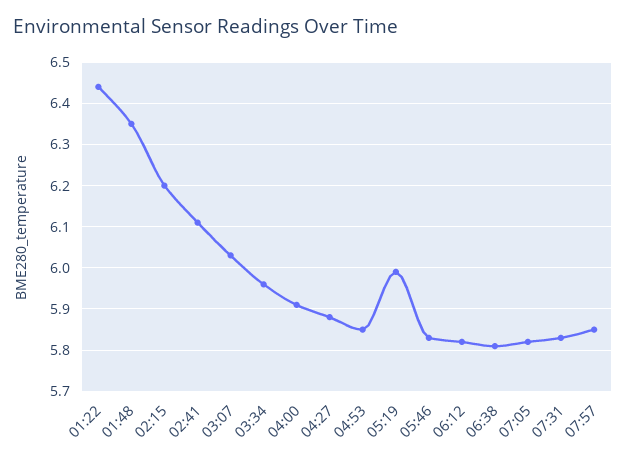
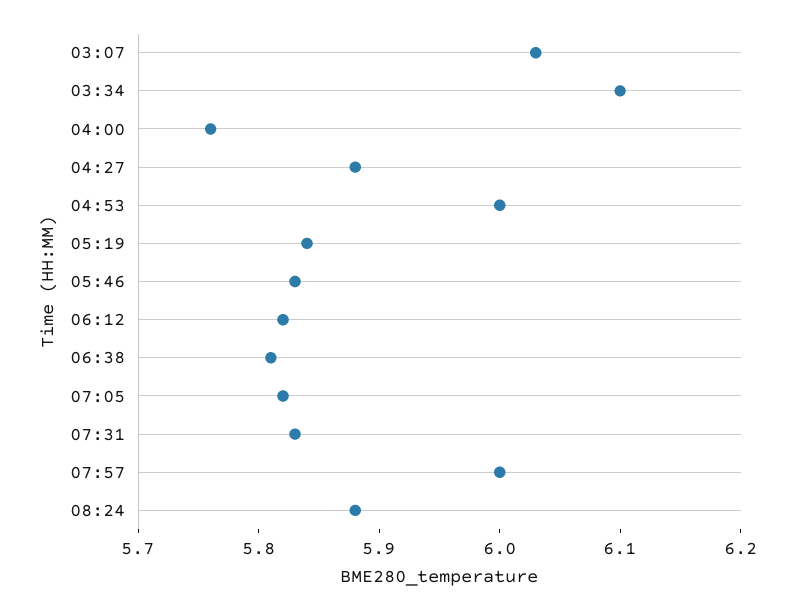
01:22: 6.45 -> none
01:48: 6.35 -> none
02:15: 6.2 -> none
02:41: 6.1 -> none
03:34: 5.95 -> 6.1
04:00: 5.9 -> 5.76
04:53: 5.85 -> 6
05:19: 6 -> 5.84
07:57: 5.85 -> 6
08:24: none -> 5.88

